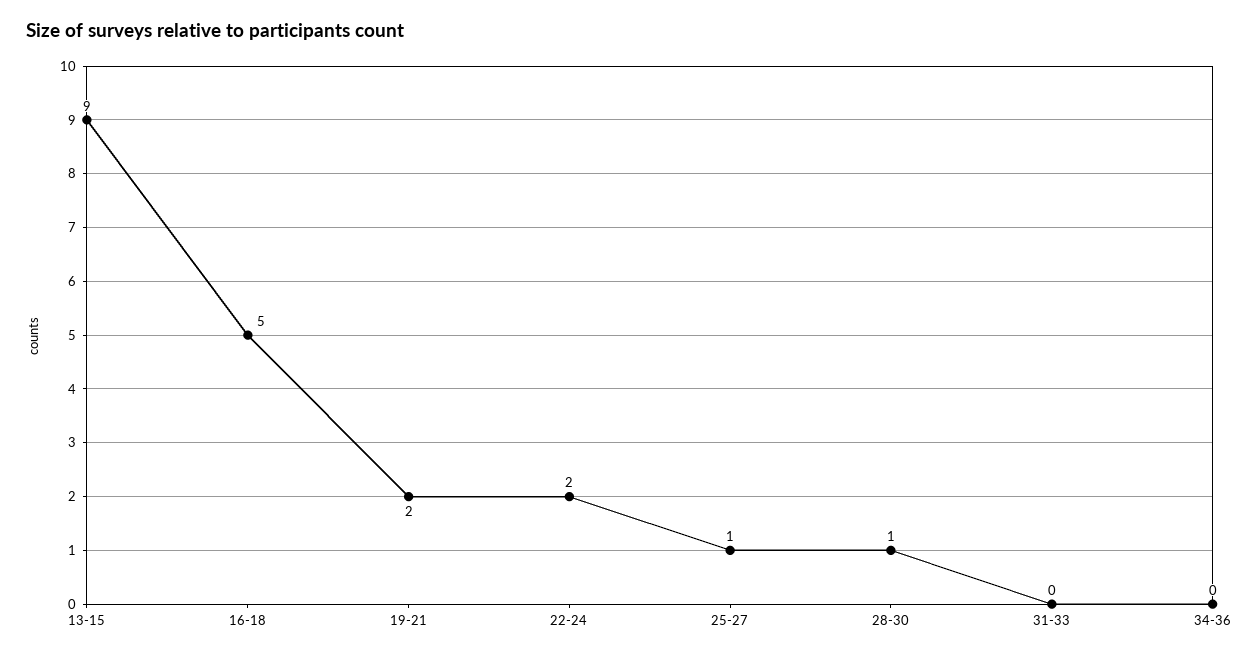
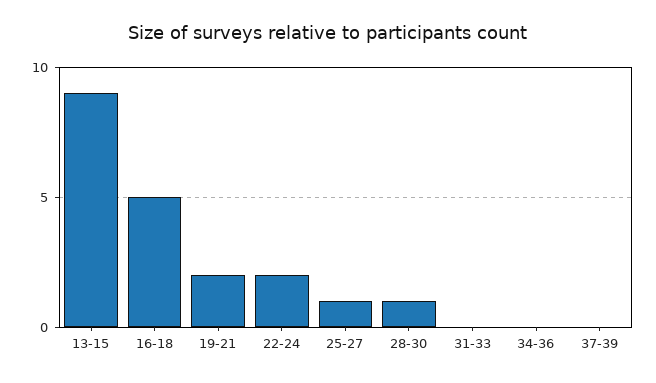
37-39: none -> 0

